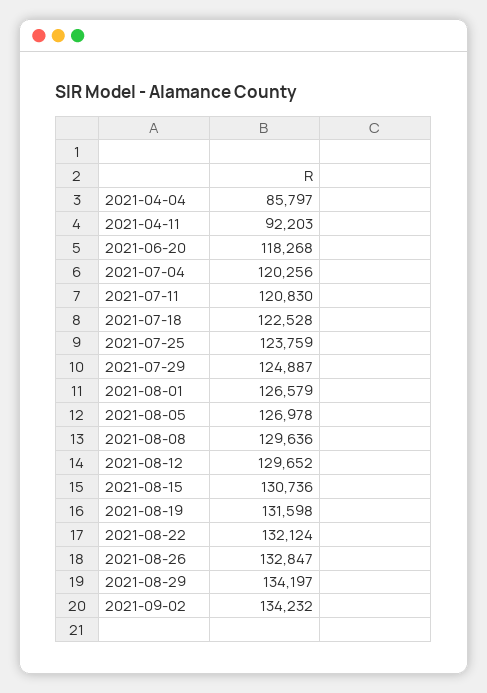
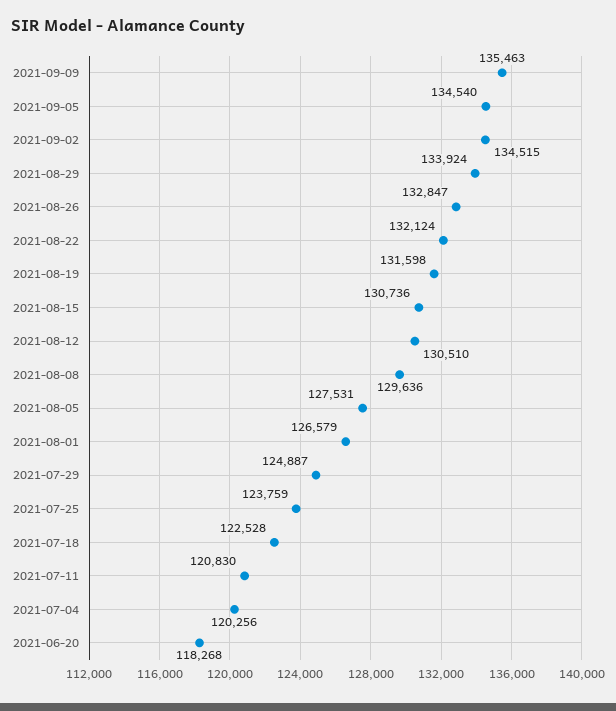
2021-04-04: 85797 -> none
2021-04-11: 92203 -> none
2021-08-05: 126978 -> 127531
2021-08-12: 129652 -> 130510
2021-08-29: 134197 -> 133924
2021-09-02: 134232 -> 134515
2021-09-09: none -> 135463
2021-09-05: none -> 134540

